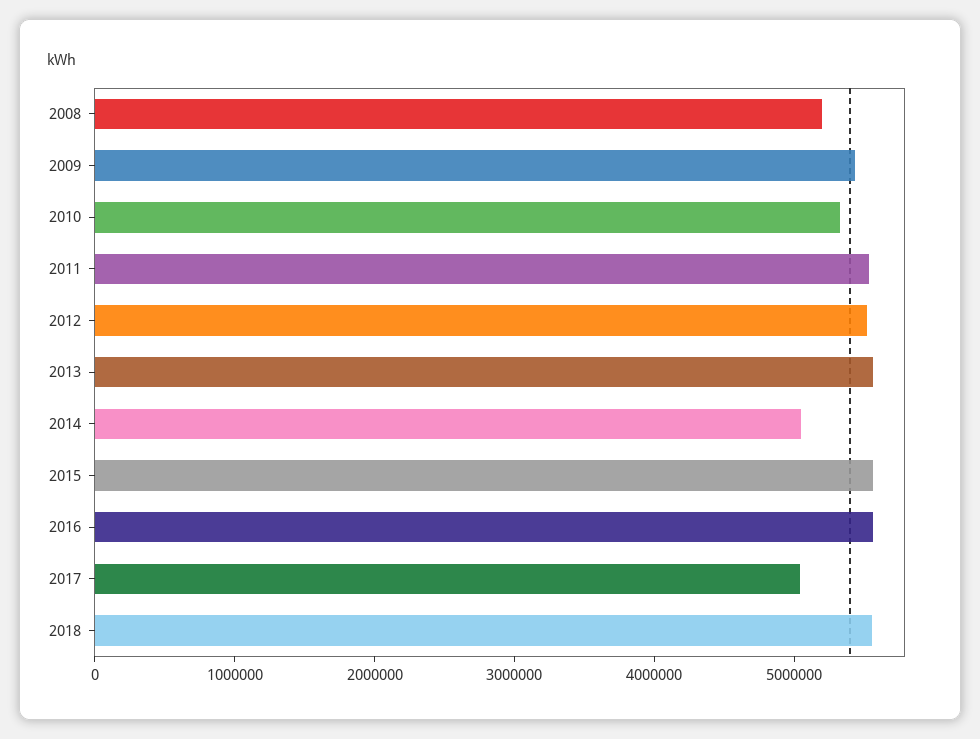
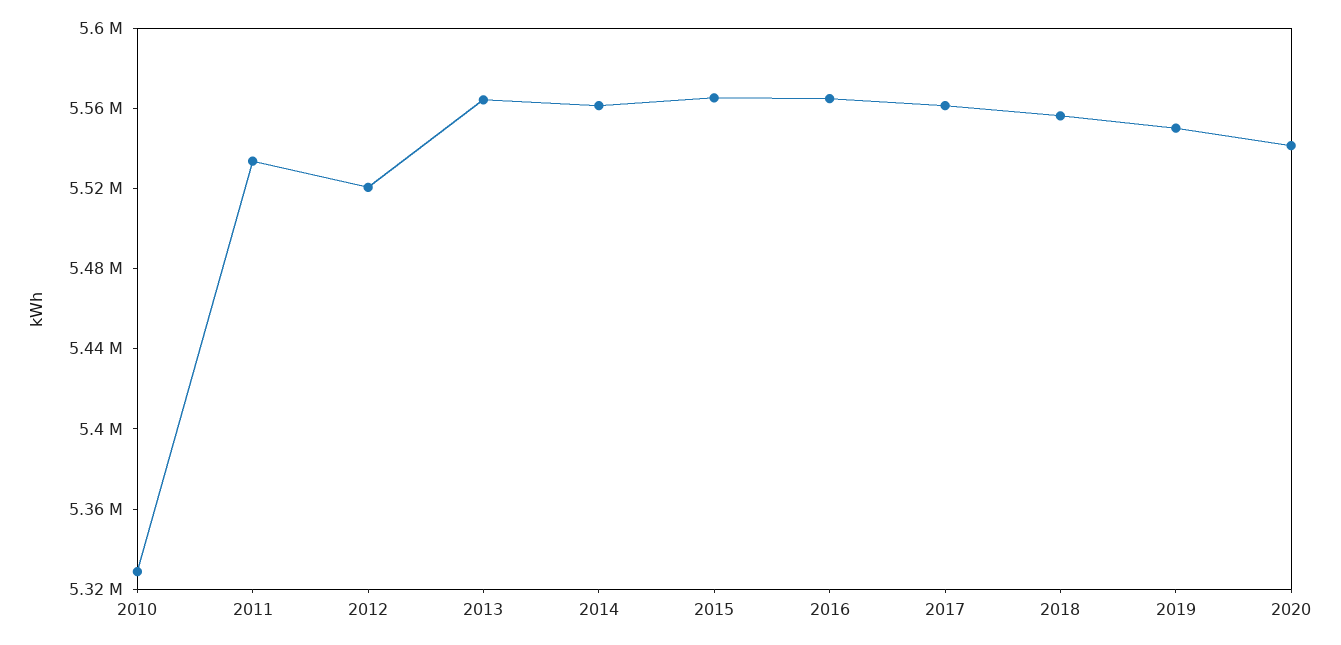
2008: 5200000 -> none
2009: 5400000 -> none
2014: 5000000 -> 5560000
2017: 5000000 -> 5560000
2019: none -> 5550000
2020: none -> 5540000

